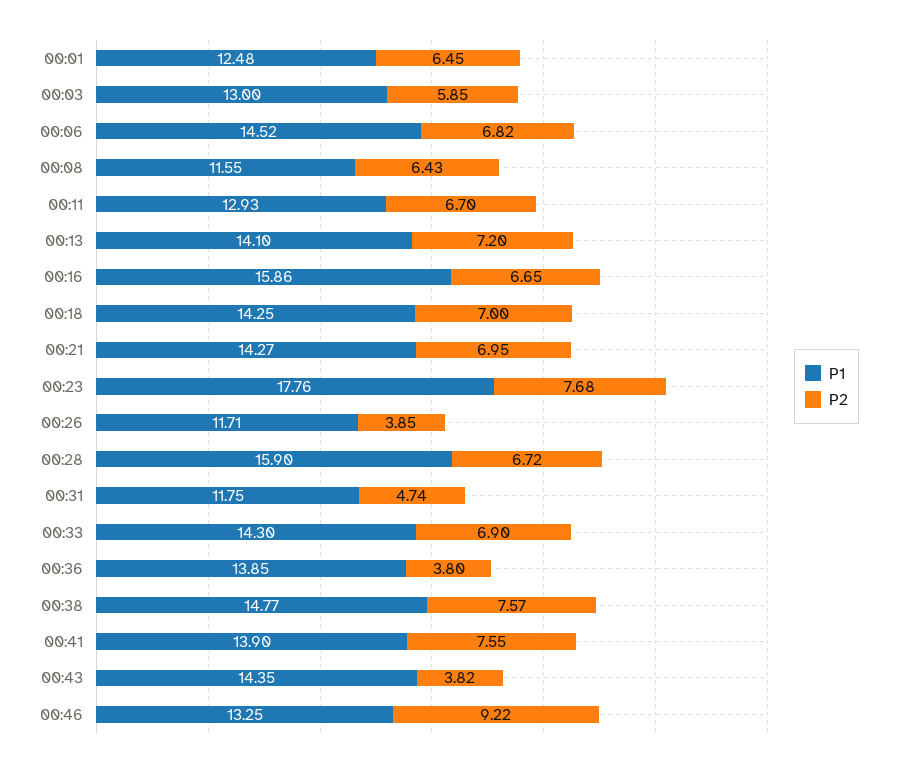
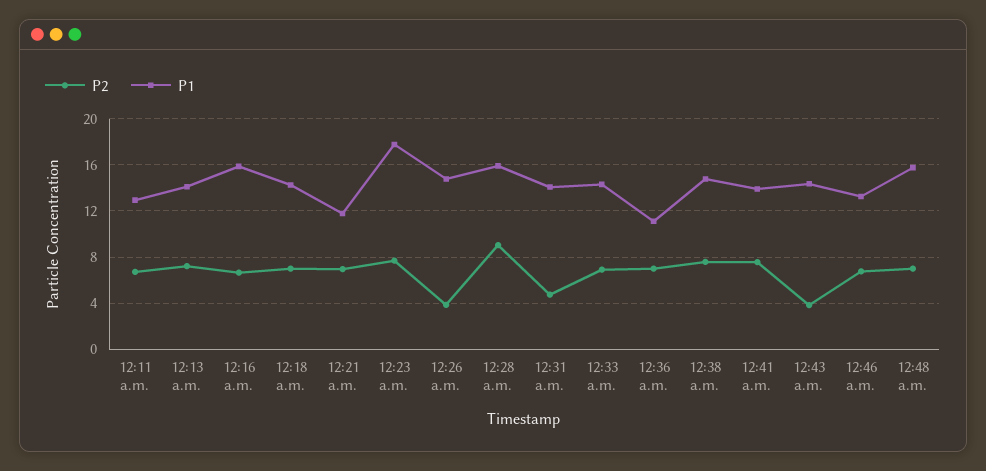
P1, 00:01: 12.48 -> none
P2, 00:01: 6.45 -> none
P1, 00:03: 13 -> none
P2, 00:03: 5.85 -> none
P1, 00:06: 14.52 -> none
P2, 00:06: 6.82 -> none
P1, 00:08: 11.55 -> none
P2, 00:08: 6.43 -> none
P1, 00:21: 14.27 -> 12
P1, 00:26: 11.71 -> 15
P2, 00:28: 6.72 -> 9
P1, 00:31: 11.75 -> 14
P1, 00:36: 13.85 -> 11
P2, 00:36: 3.8 -> 7
P2, 00:46: 9.22 -> 7
P2, 12:48 a.m.: none -> 7
P1, 12:48 a.m.: none -> 16

